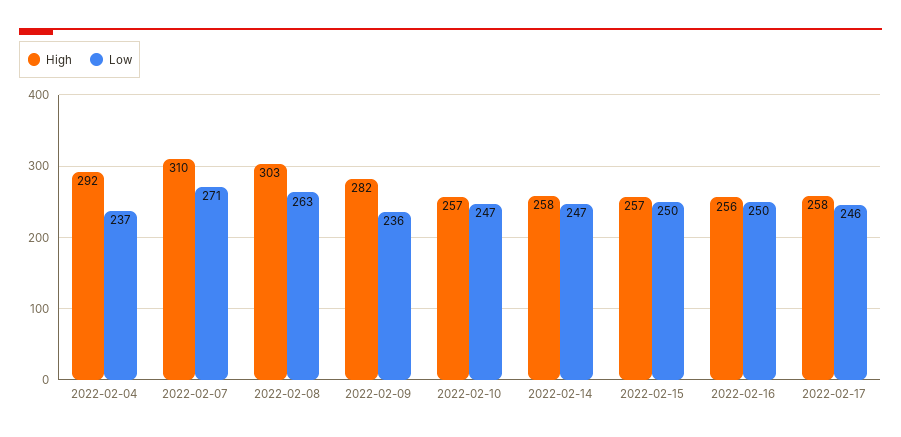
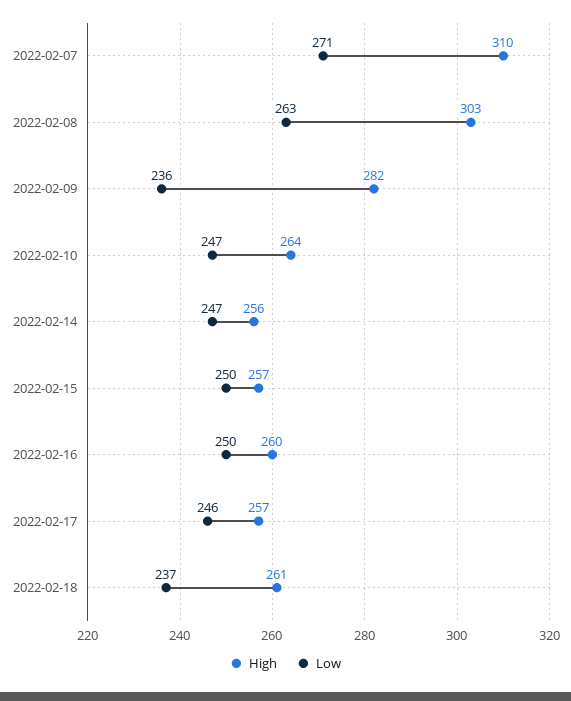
High, 2022-02-04: 292 -> none
Low, 2022-02-04: 237 -> none
High, 2022-02-10: 257 -> 264
High, 2022-02-14: 258 -> 256
High, 2022-02-16: 256 -> 260
High, 2022-02-17: 258 -> 257
High, 2022-02-18: none -> 261
Low, 2022-02-18: none -> 237

